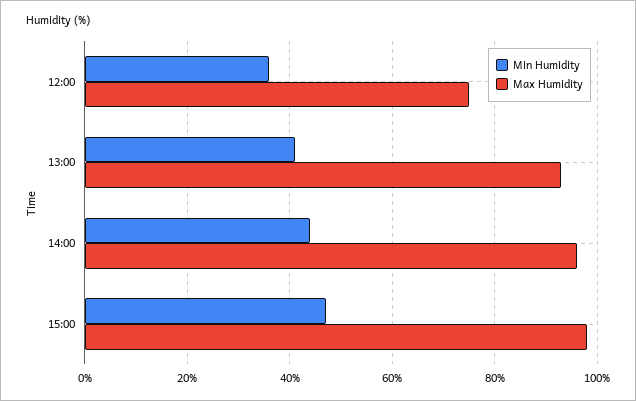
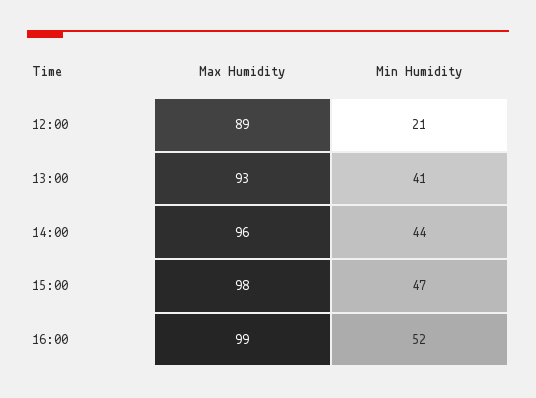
Min Humidity, 12:00: 35 -> 21
Max Humidity, 12:00: 75 -> 89
Max Humidity, 16:00: none -> 99
Min Humidity, 16:00: none -> 52

